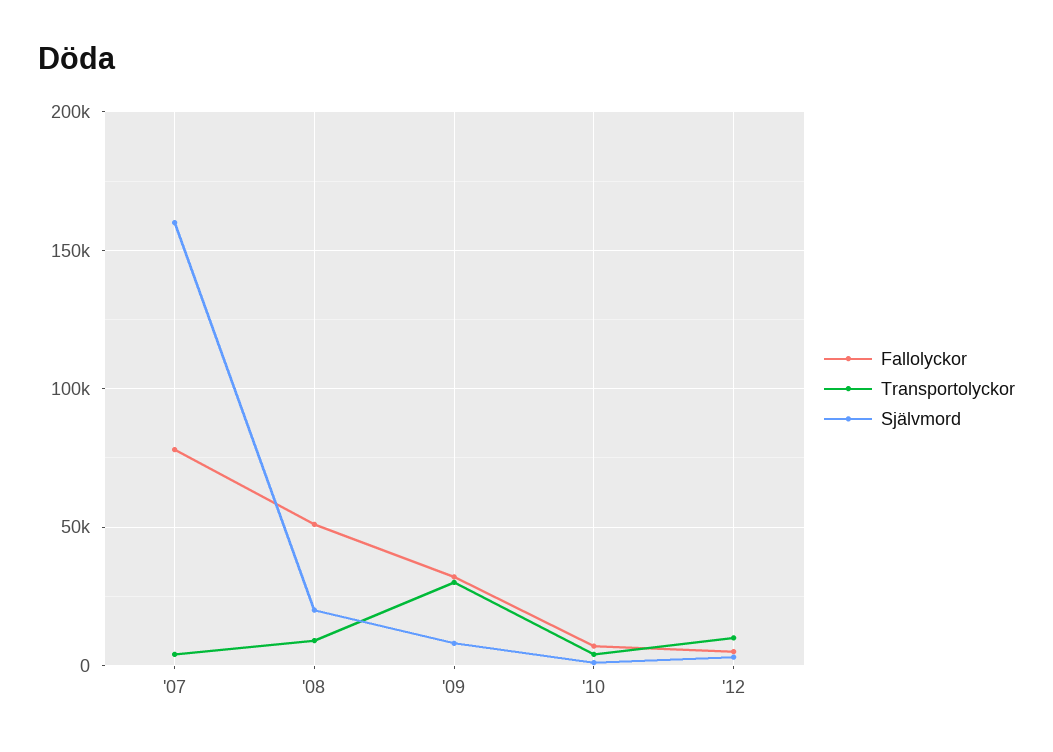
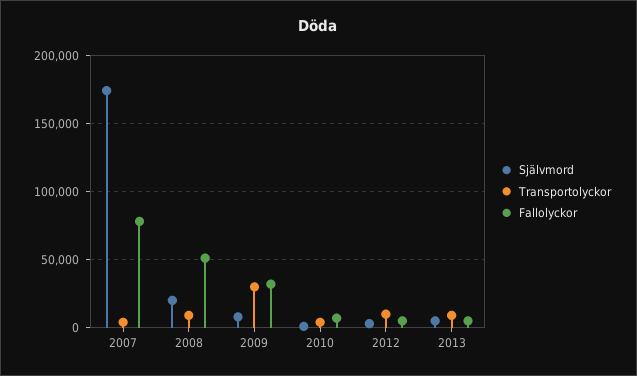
Självmord, '07: 160000 -> 175000
Självmord, 2013: none -> 5000
Transportolyckor, 2013: none -> 10000
Fallolyckor, 2013: none -> 5000

